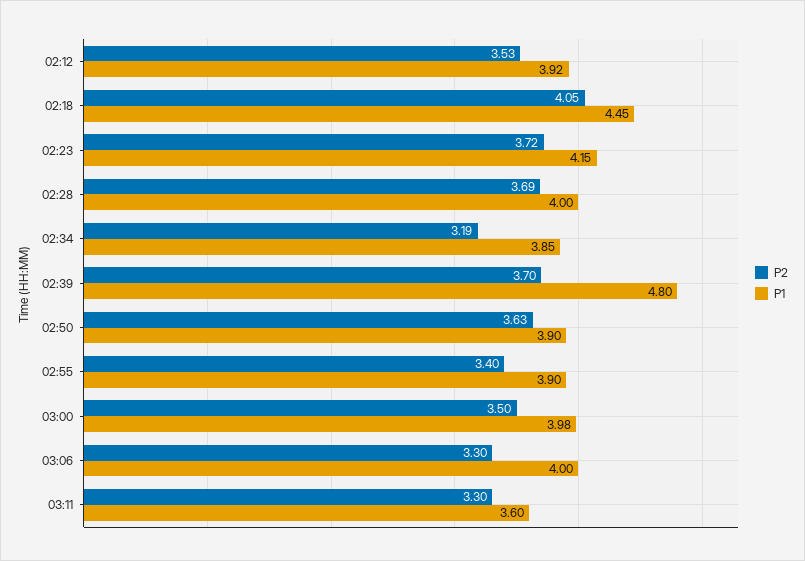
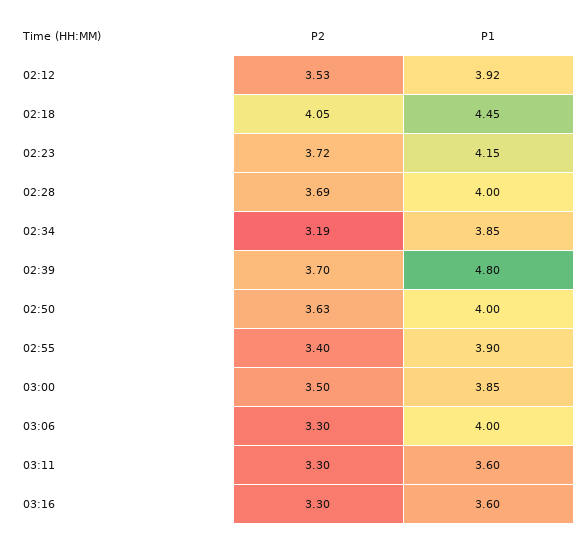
P1, 02:50: 3.9 -> 4
P1, 03:00: 3.98 -> 3.85
P2, 03:16: none -> 3.3
P1, 03:16: none -> 3.6

